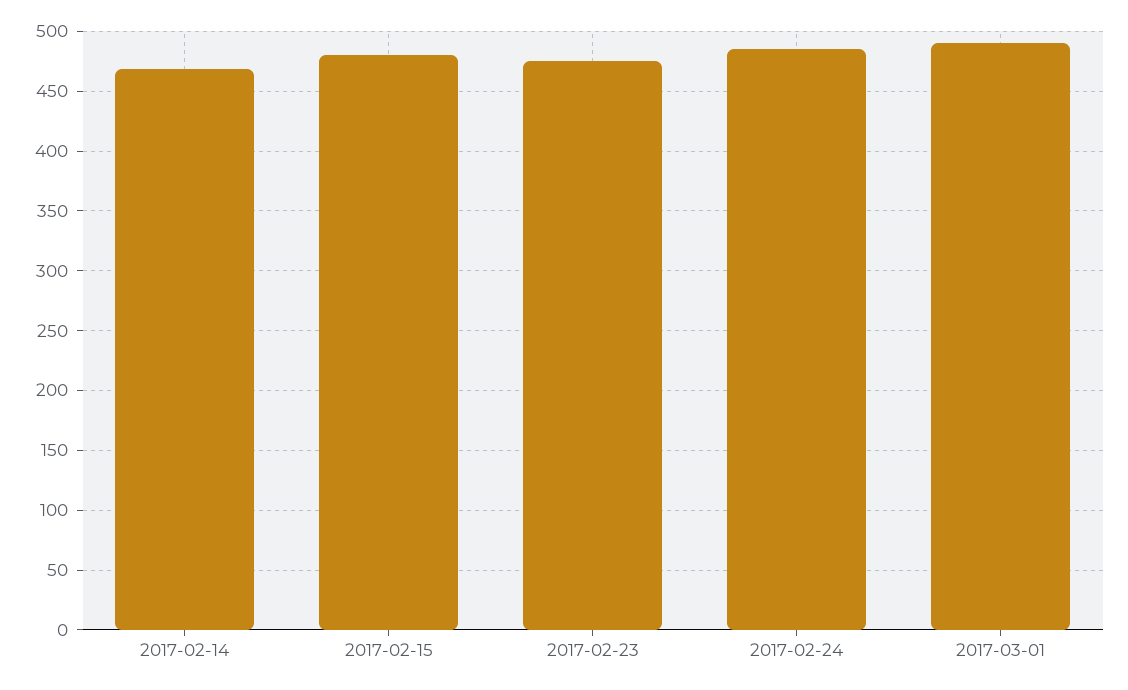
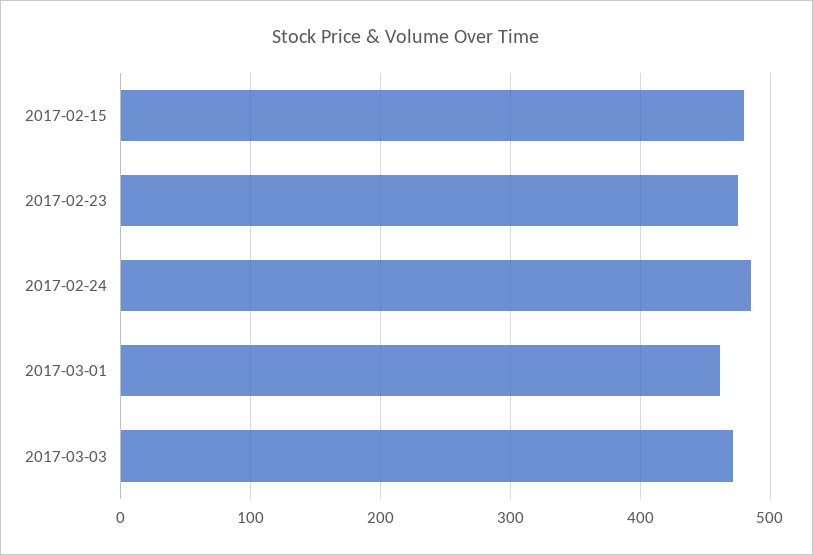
2017-02-14: 470 -> none
2017-03-01: 490 -> 460
2017-03-03: none -> 470

